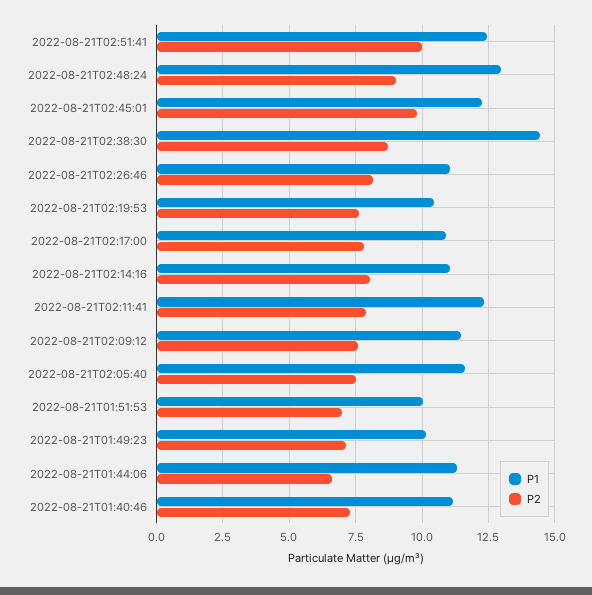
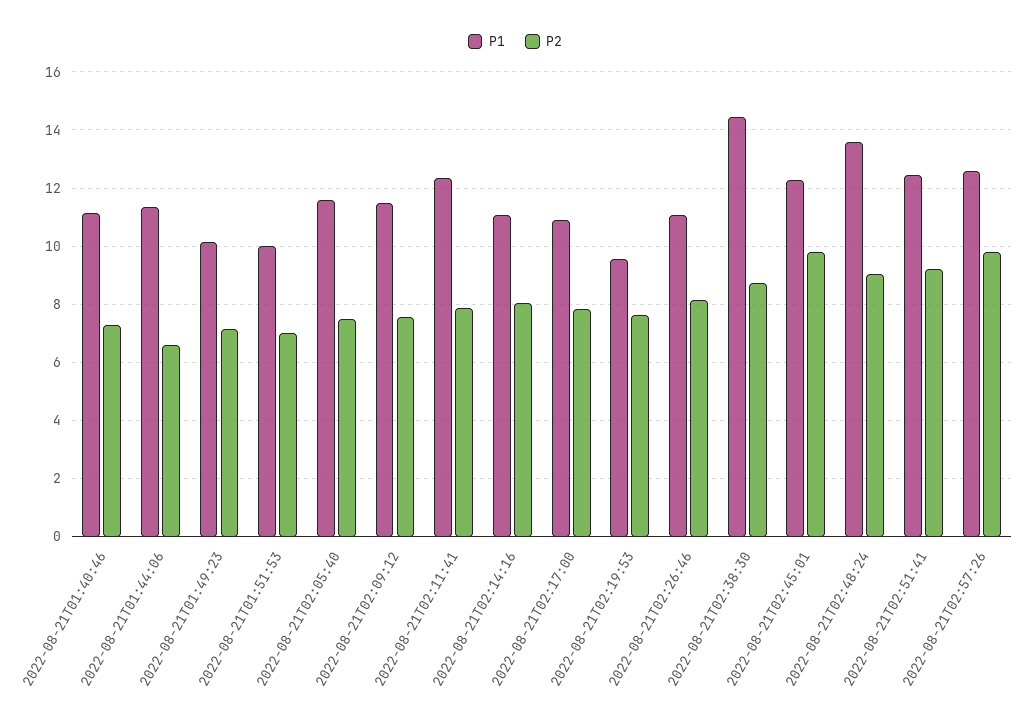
P2, 2022-08-21T02:51:41: 10 -> 9.25
P1, 2022-08-21T02:48:24: 13 -> 13.5
P1, 2022-08-21T02:19:53: 10.5 -> 9.5
P1, 2022-08-21T02:57:26: none -> 12.5
P2, 2022-08-21T02:57:26: none -> 9.75

